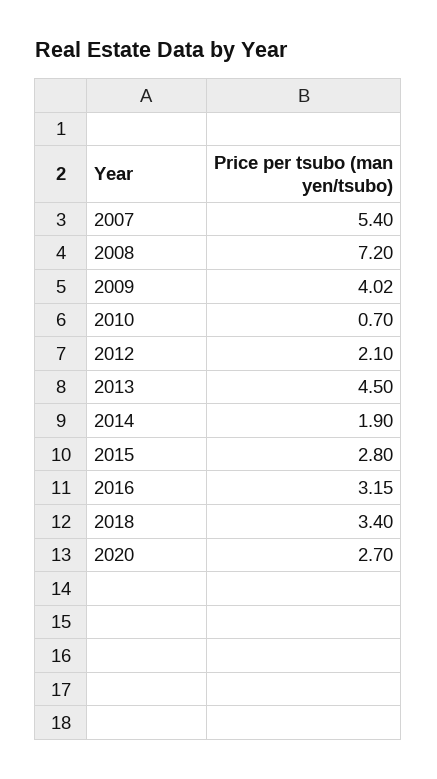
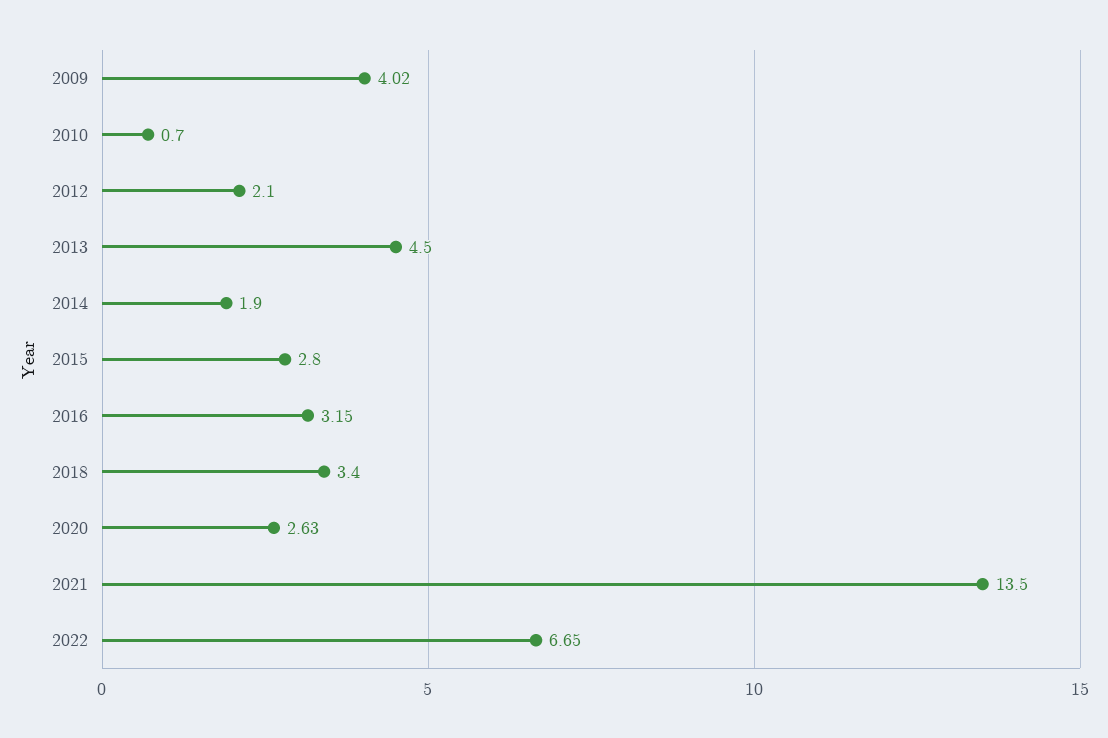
2007: 5.4 -> none
2008: 7.2 -> none
2020: 2.7 -> 2.63
2021: none -> 13.5
2022: none -> 6.65

